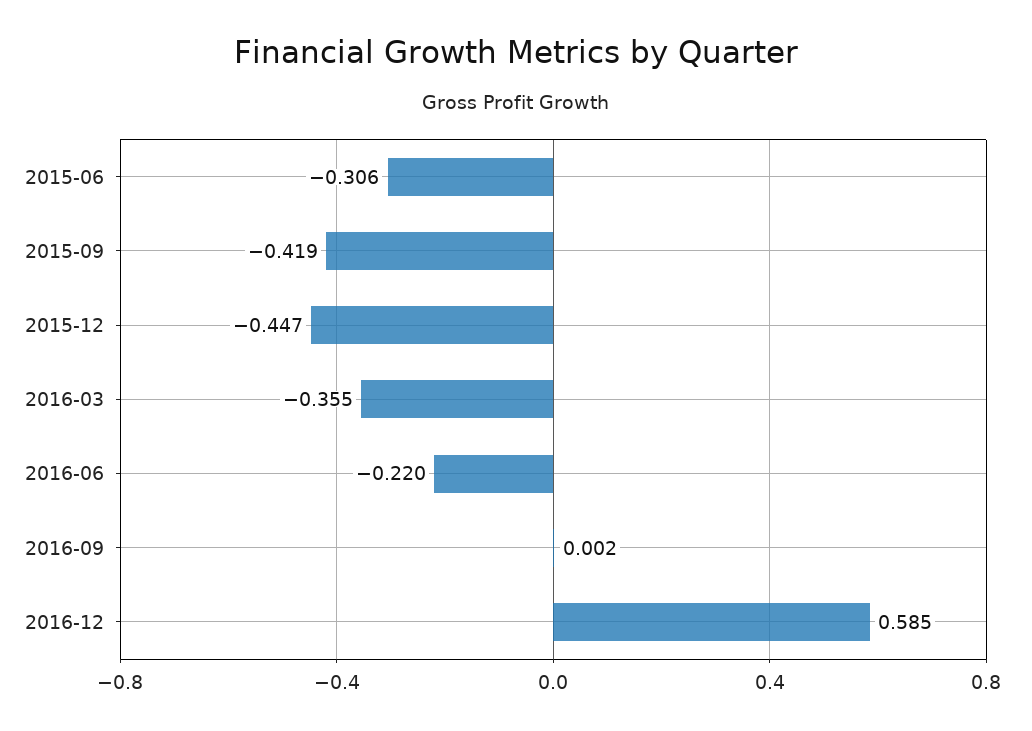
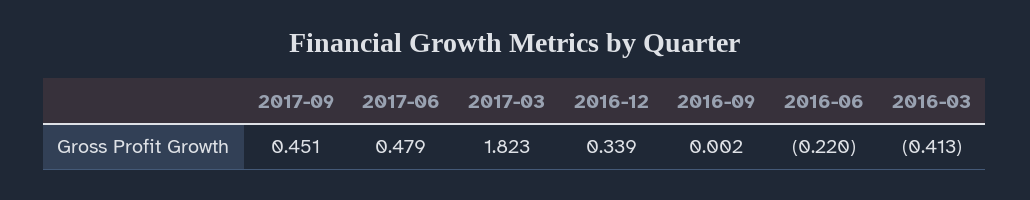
2015-06: -0.306 -> none
2015-09: -0.419 -> none
2015-12: -0.447 -> none
2016-03: -0.355 -> -0.413
2016-12: 0.585 -> 0.339
2017-09: none -> 0.451
2017-06: none -> 0.479
2017-03: none -> 1.823

